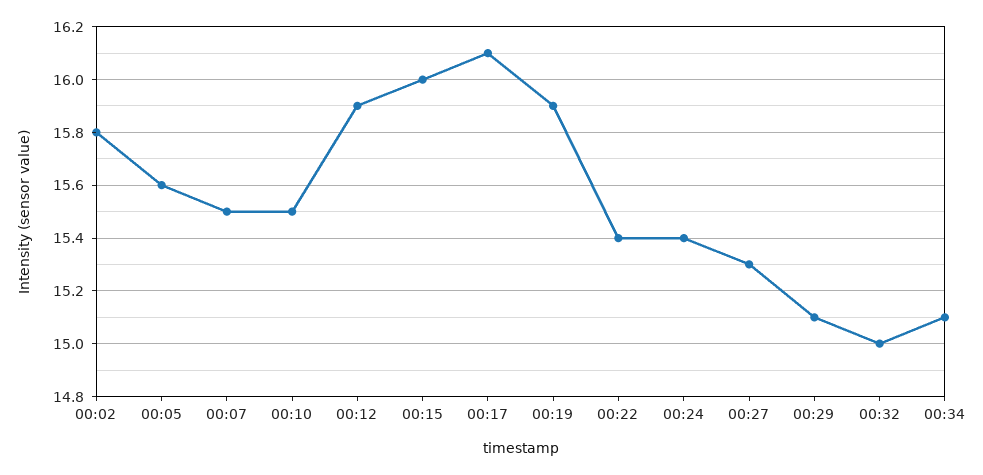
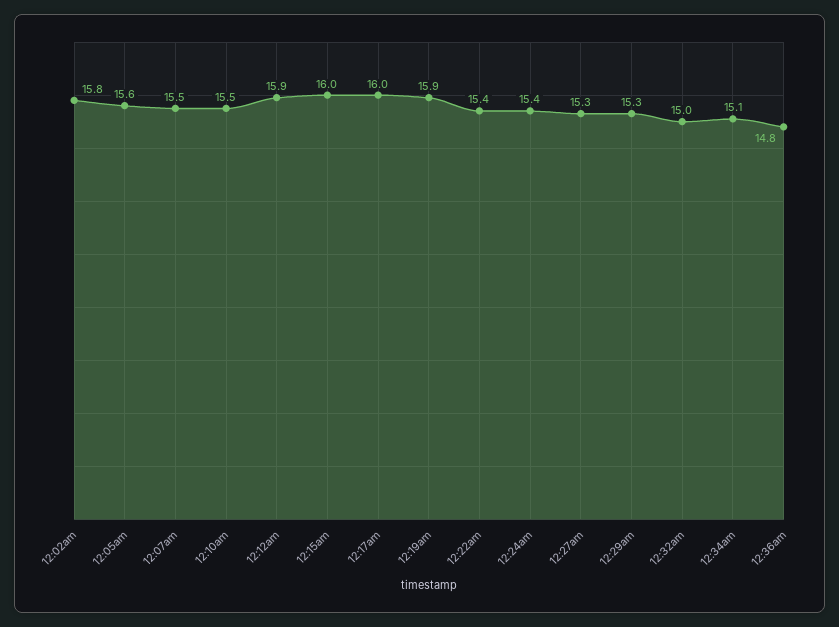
00:17: 16.1 -> 16
00:29: 15.1 -> 15.3
12:36am: none -> 14.8

